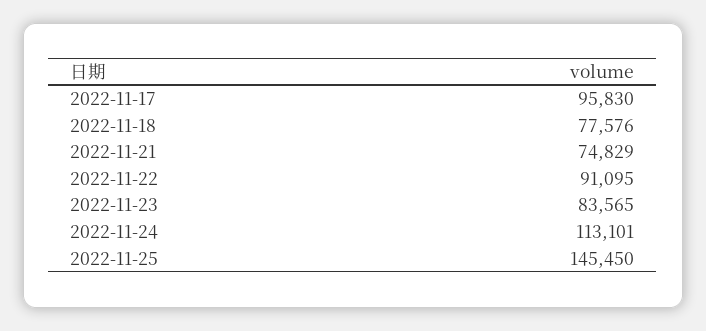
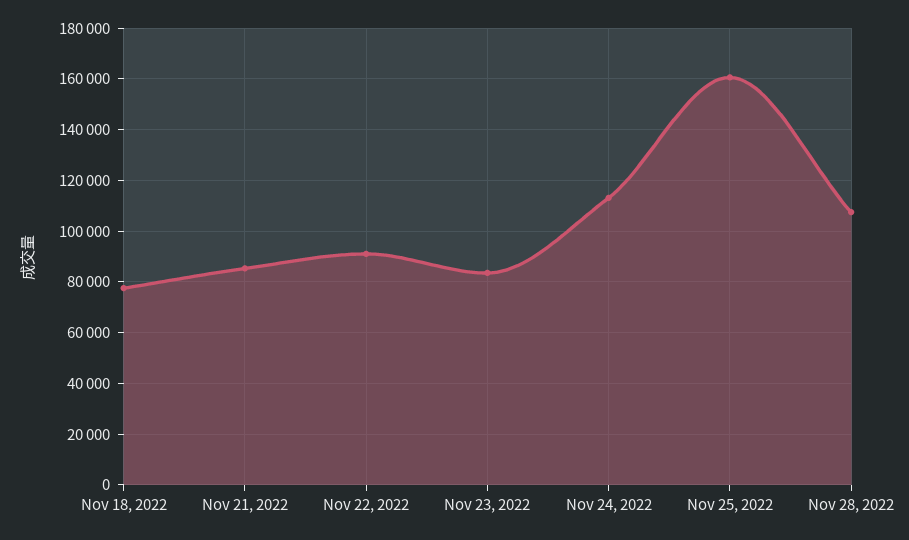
2022-11-17: 95830 -> none
2022-11-21: 74829 -> 85000
2022-11-25: 145450 -> 160000
Nov 28, 2022: none -> 107500

